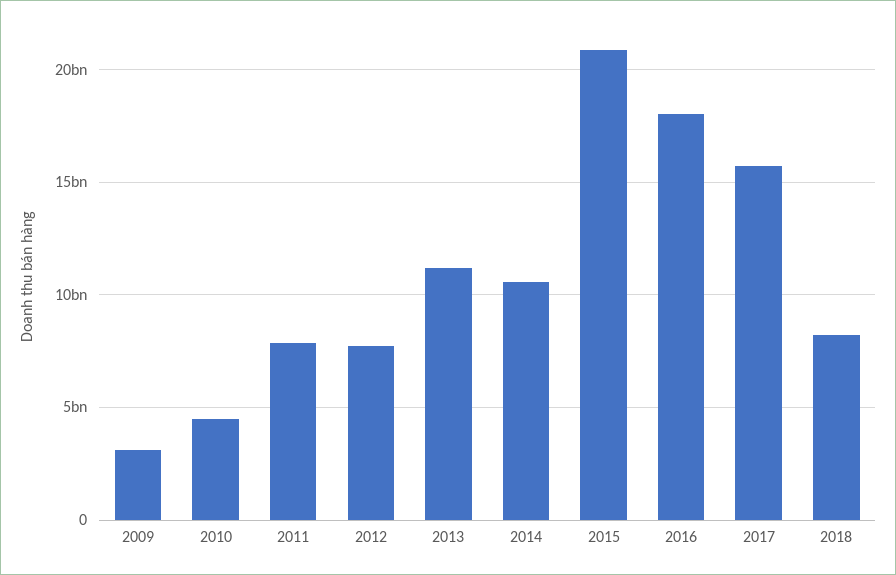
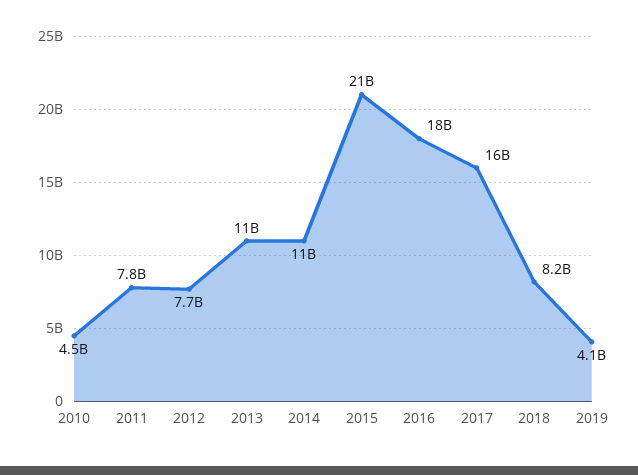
2009: 3000000000 -> none
2019: none -> 4100000000

